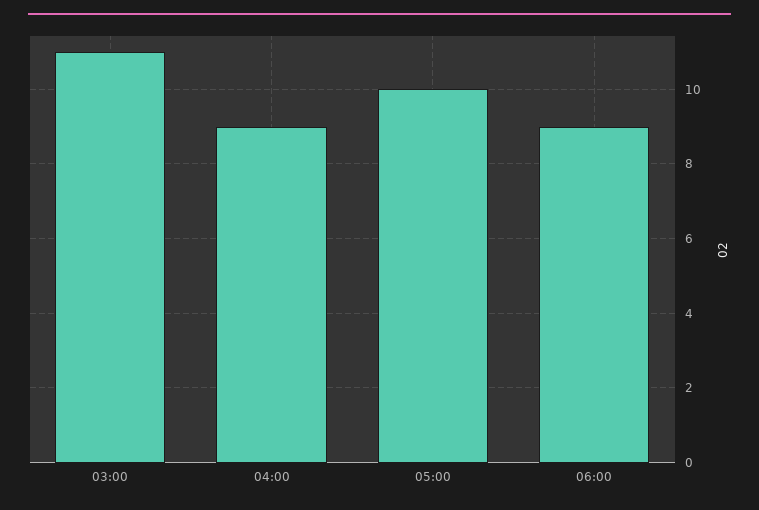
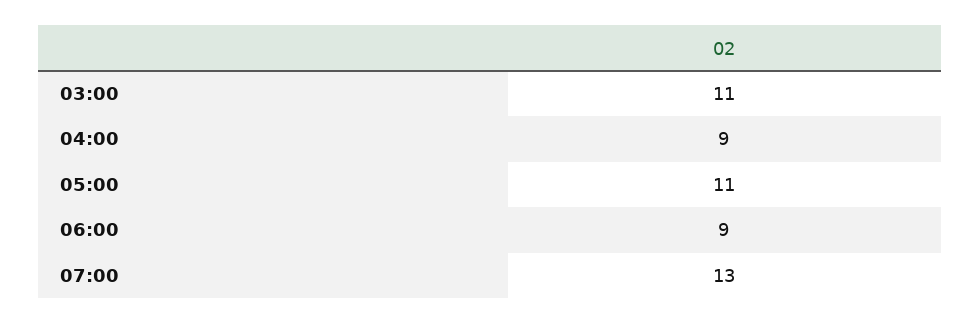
05:00: 10 -> 11
07:00: none -> 13

